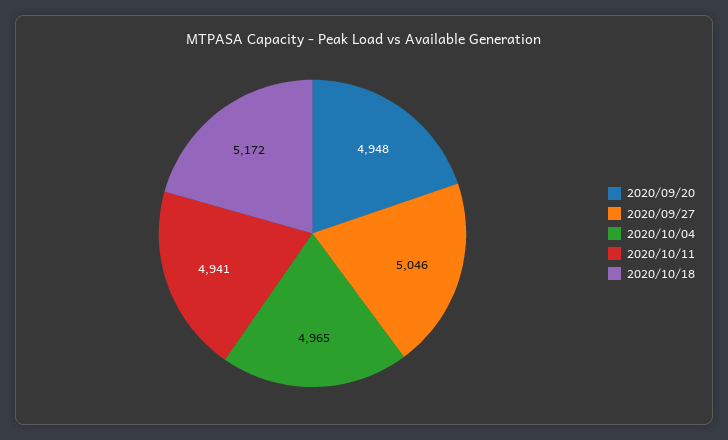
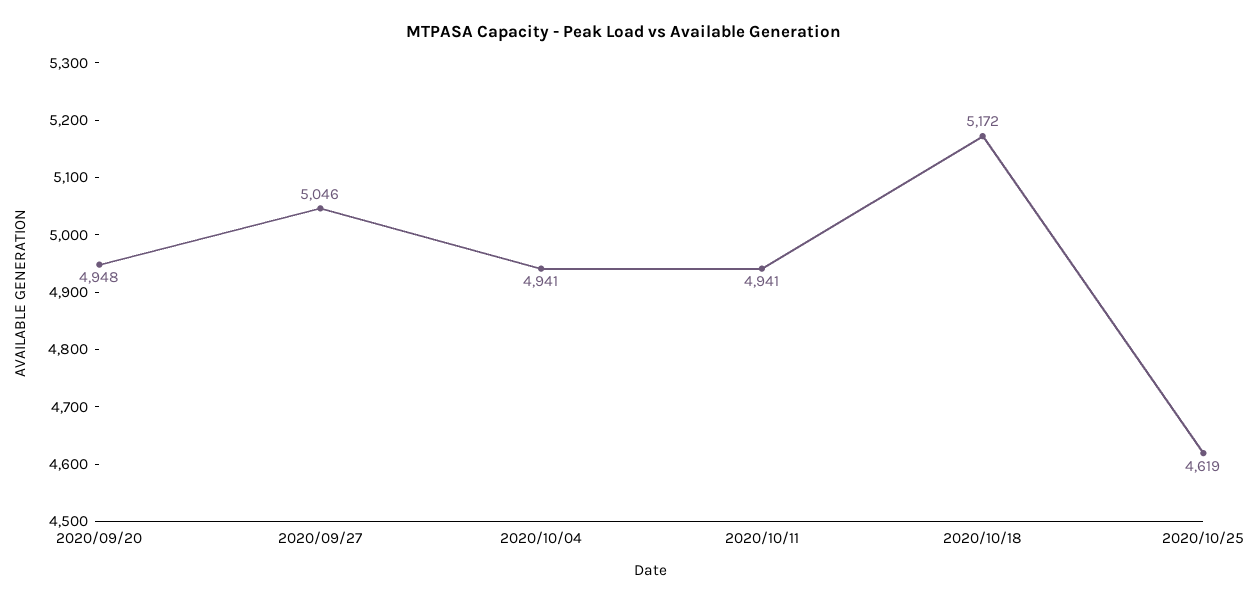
2020/10/04: 4965 -> 4941
2020/10/25: none -> 4619

